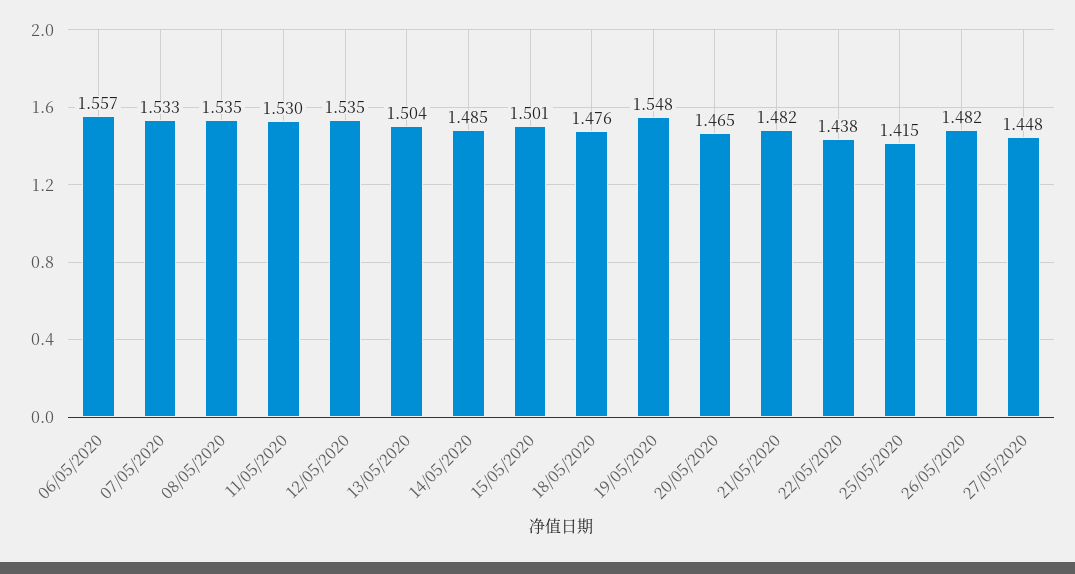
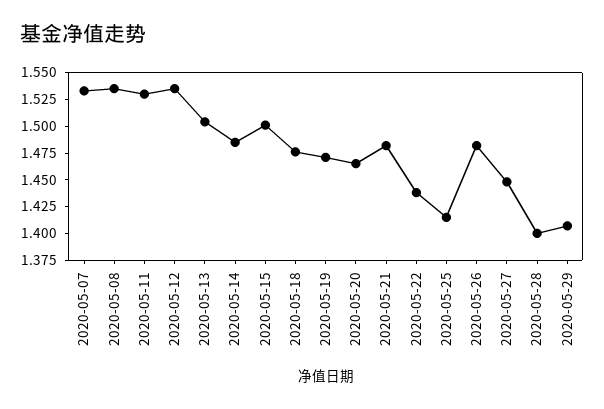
06/05/2020: 1.557 -> none
19/05/2020: 1.548 -> 1.475
2020-05-28: none -> 1.4
2020-05-29: none -> 1.4

